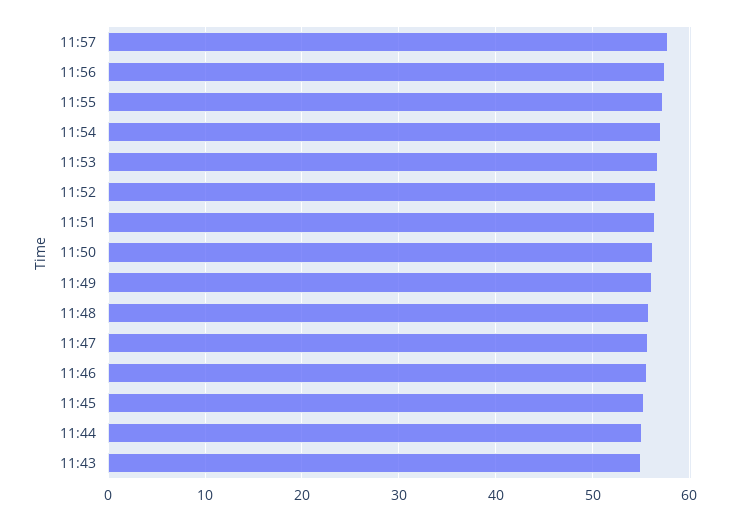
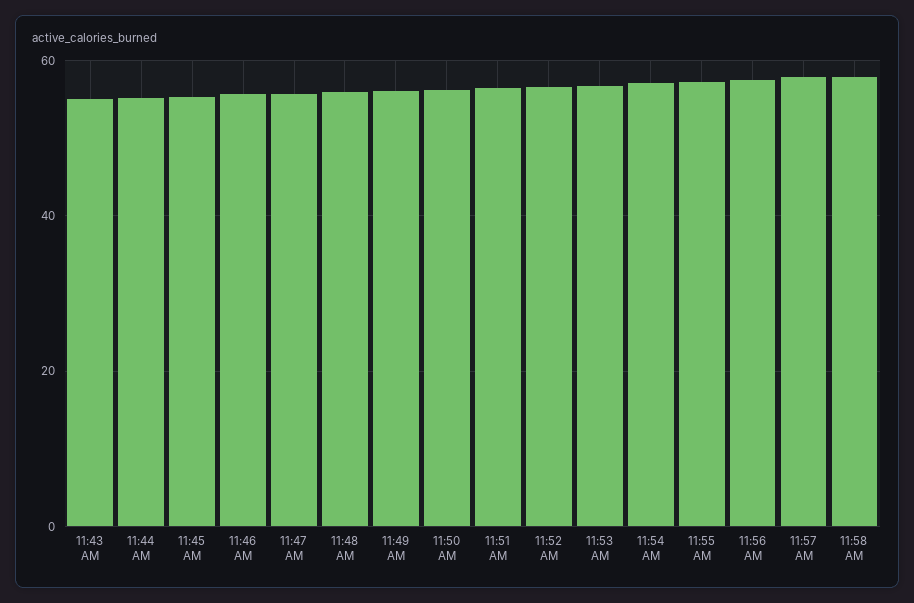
11:58 AM: none -> 58

